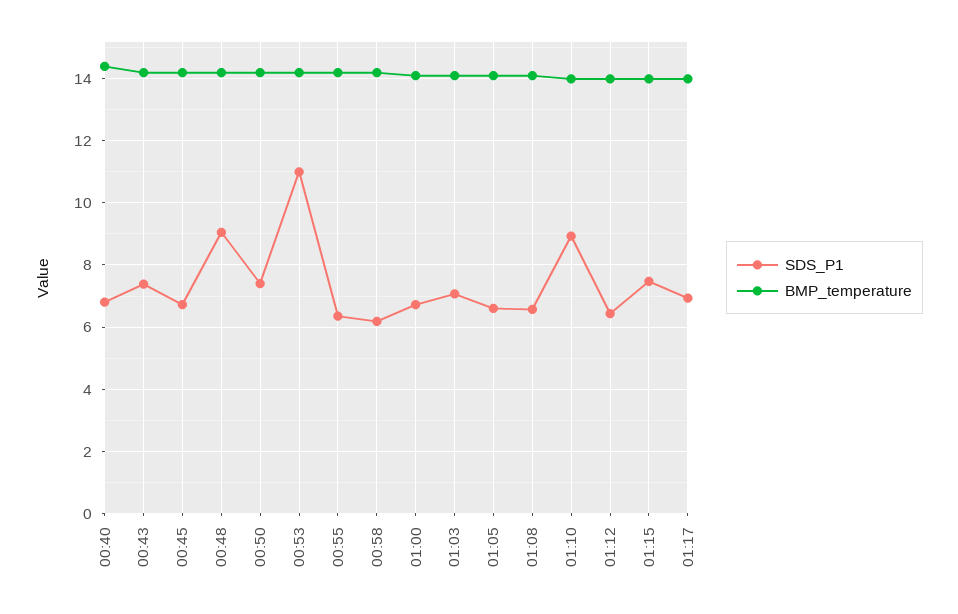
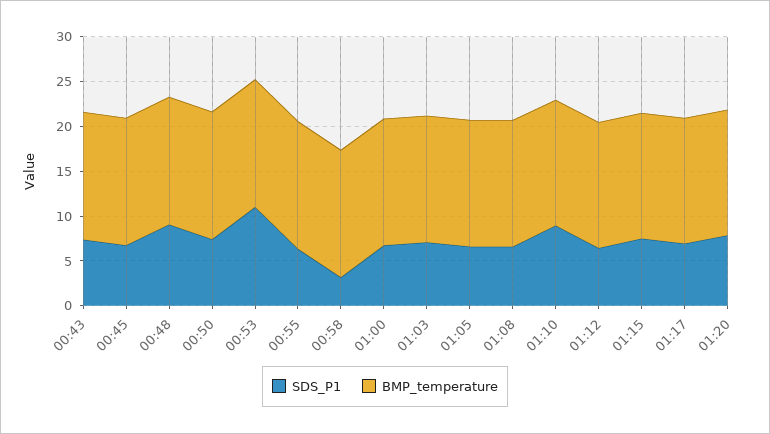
SDS_P1, 00:40: 6.8 -> none
BMP_temperature, 00:40: 14.4 -> none
SDS_P1, 00:58: 6.2 -> 3
SDS_P1, 01:20: none -> 8
BMP_temperature, 01:20: none -> 14

